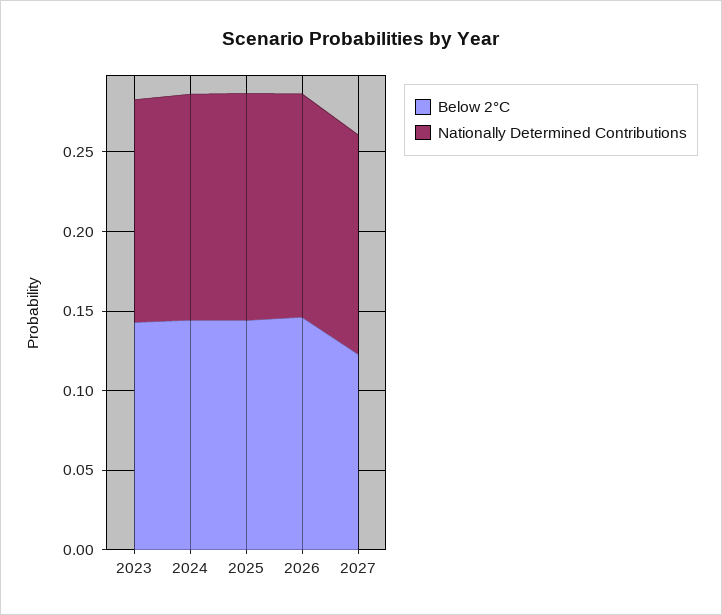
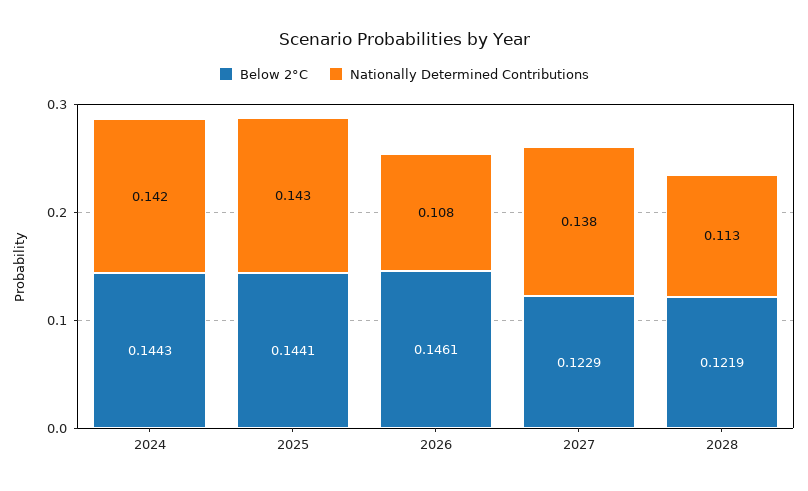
Below 2°C, 2023: 0.14 -> none
Nationally Determined Contributions, 2023: 0.14 -> none
Nationally Determined Contributions, 2026: 0.14 -> 0.108
Below 2°C, 2028: none -> 0.1219
Nationally Determined Contributions, 2028: none -> 0.113

